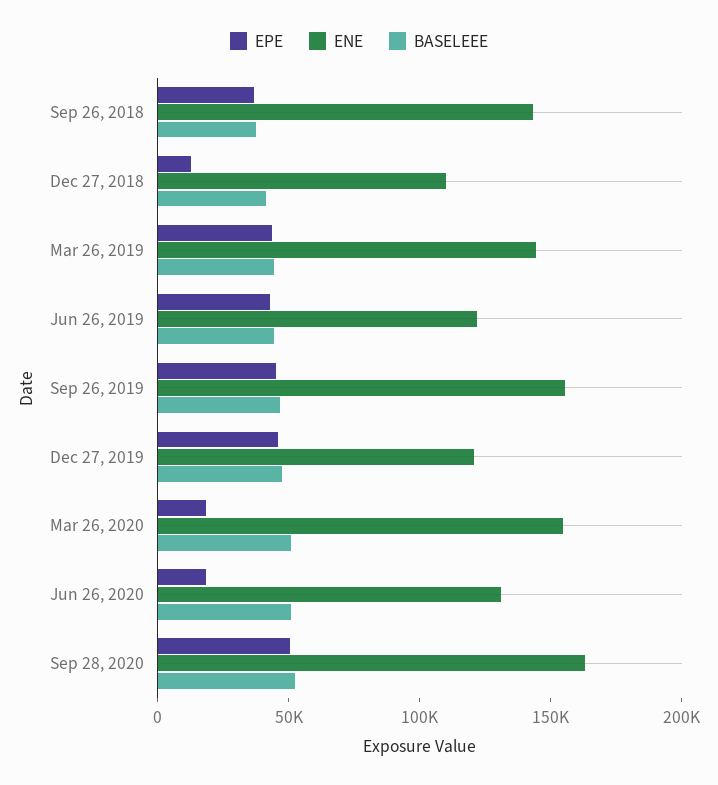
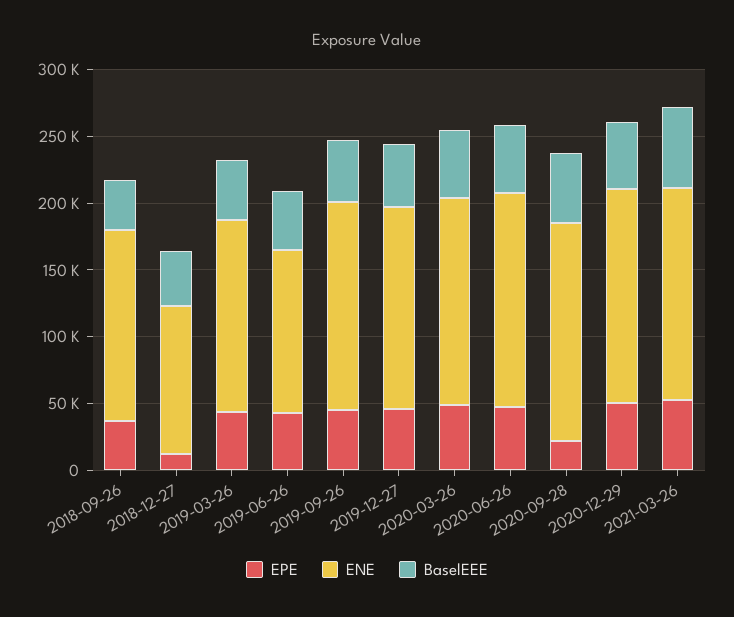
ENE, Dec 27, 2019: 120000 -> 150000
EPE, Mar 26, 2020: 20000 -> 50000
EPE, Jun 26, 2020: 20000 -> 50000
ENE, Jun 26, 2020: 130000 -> 160000
EPE, Sep 28, 2020: 50000 -> 20000
EPE, 2020-12-29: none -> 50000
ENE, 2020-12-29: none -> 160000
BASELEEE, 2020-12-29: none -> 50000
EPE, 2021-03-26: none -> 50000
ENE, 2021-03-26: none -> 160000
BASELEEE, 2021-03-26: none -> 60000

